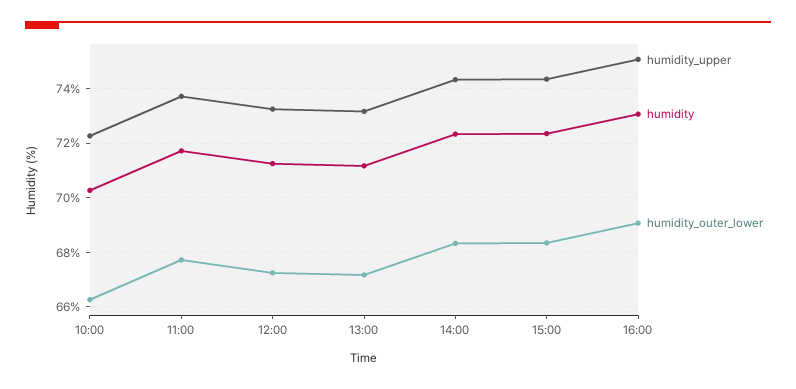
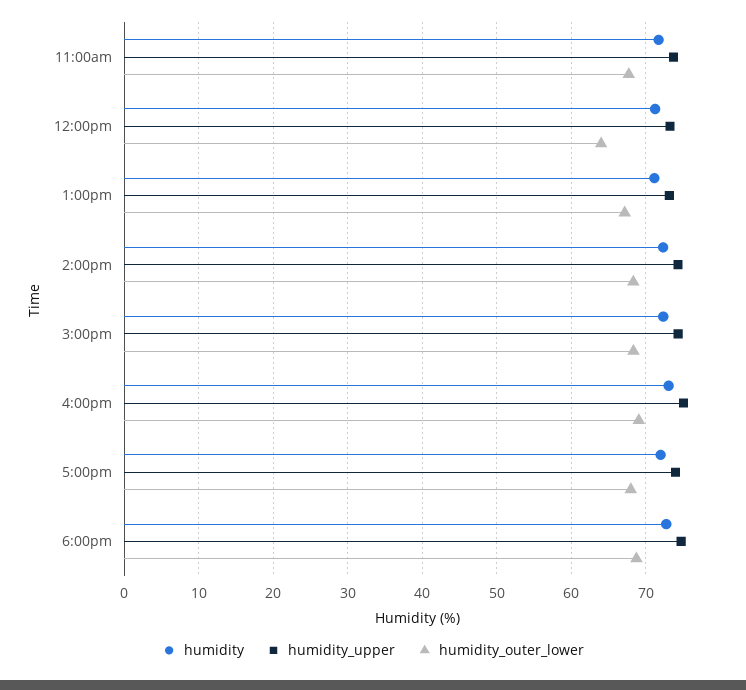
humidity_upper, 10:00: 72.25 -> none
humidity, 10:00: 70.25 -> none
humidity_outer_lower, 10:00: 66.25 -> none
humidity_outer_lower, 12:00: 67.25 -> 64
humidity, 5:00pm: none -> 72
humidity_upper, 5:00pm: none -> 74
humidity_outer_lower, 5:00pm: none -> 68
humidity, 6:00pm: none -> 73
humidity_upper, 6:00pm: none -> 75
humidity_outer_lower, 6:00pm: none -> 69

